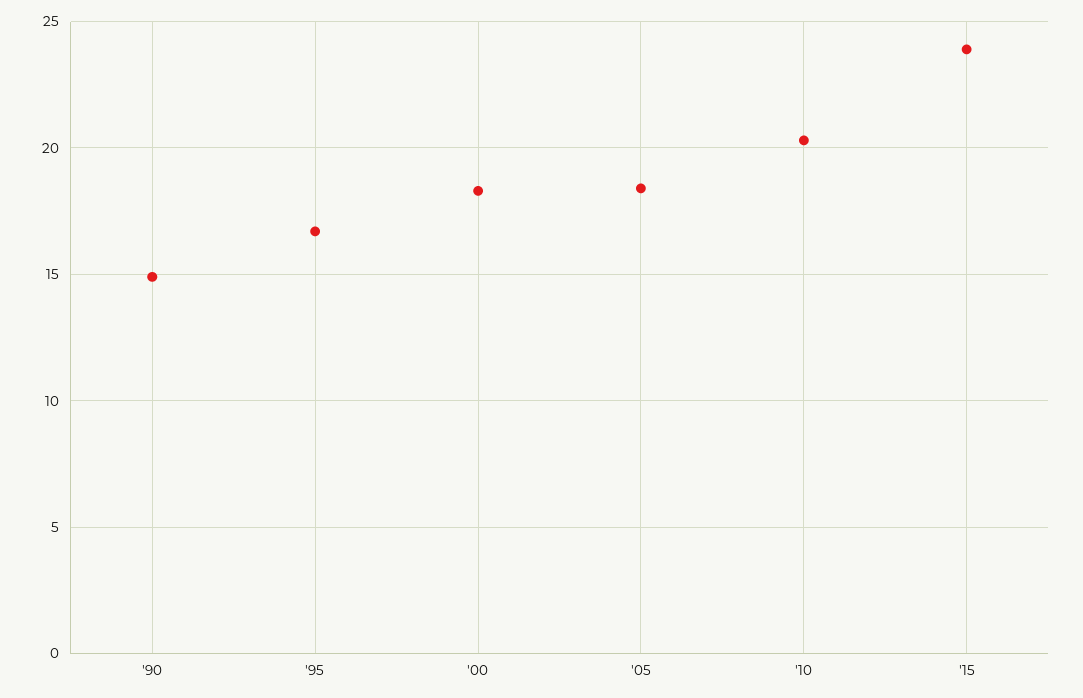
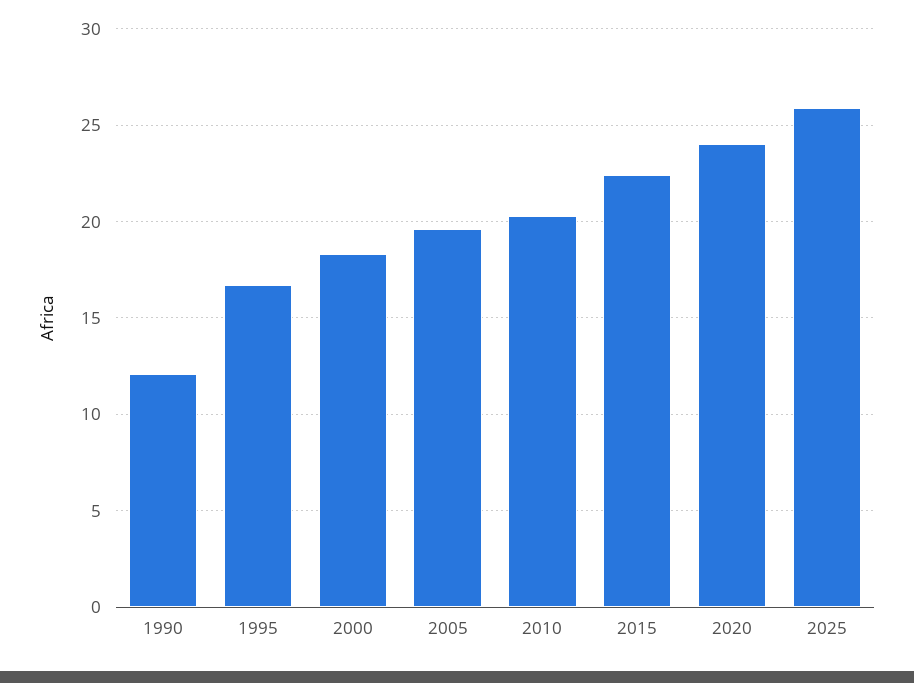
'90: 15 -> 12
'05: 18.5 -> 19.5
'15: 24 -> 22.5
2020: none -> 24
2025: none -> 26

